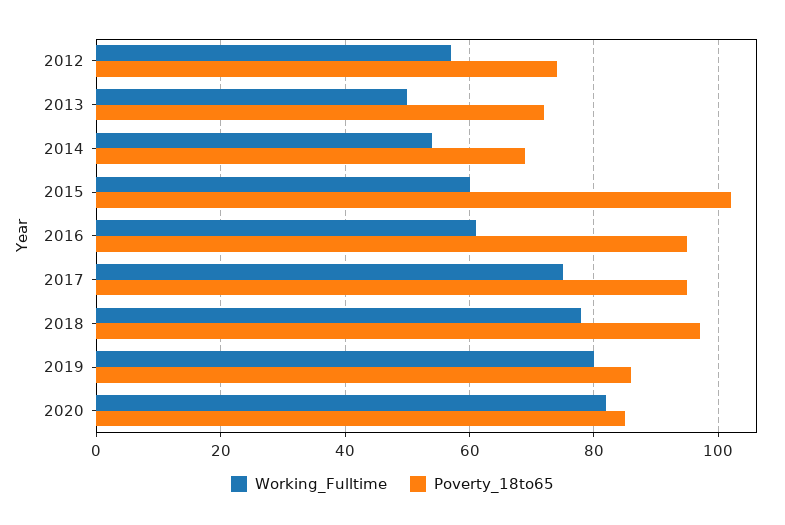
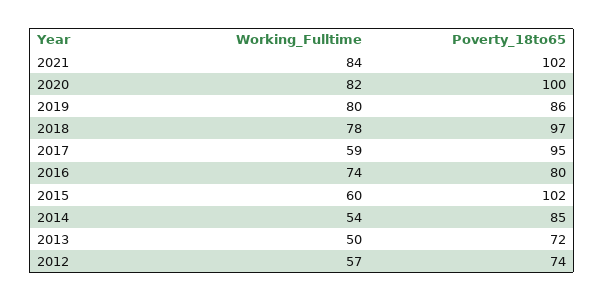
Poverty_18to65, 2014: 70 -> 85
Working_Fulltime, 2016: 60 -> 74
Poverty_18to65, 2016: 95 -> 80
Working_Fulltime, 2017: 75 -> 59
Poverty_18to65, 2020: 85 -> 100
Working_Fulltime, 2021: none -> 84
Poverty_18to65, 2021: none -> 102

